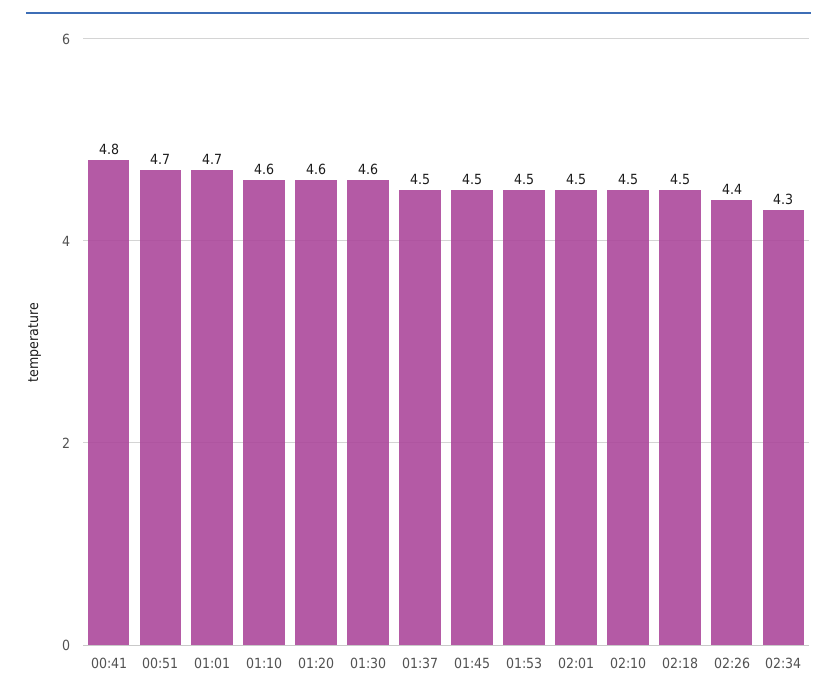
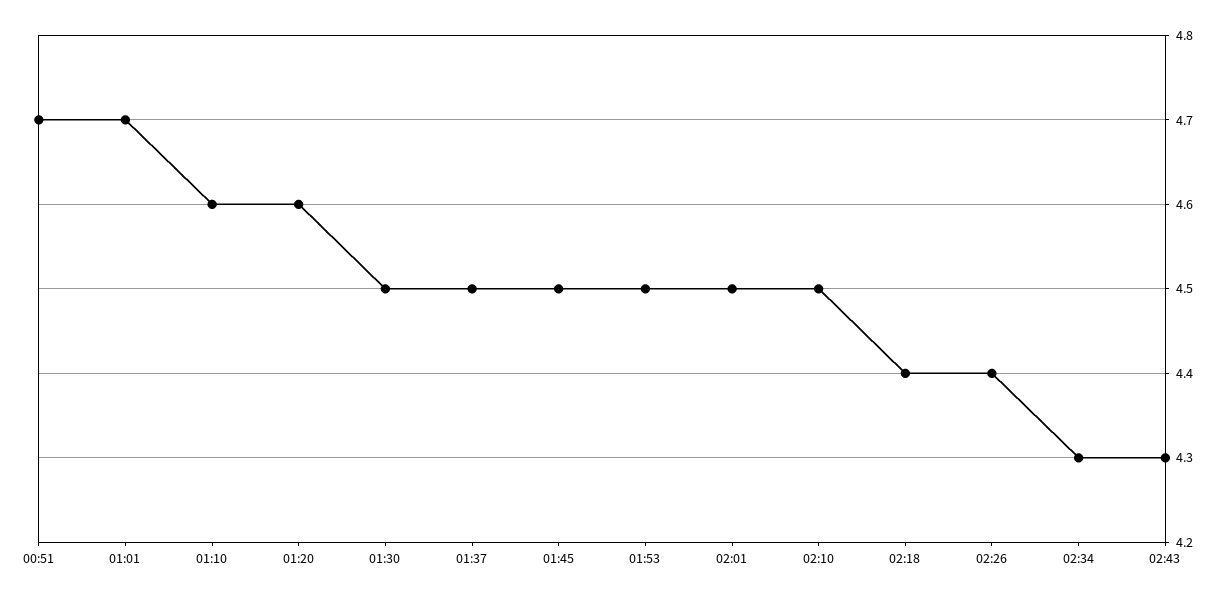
00:41: 4.8 -> none
01:30: 4.6 -> 4.5
02:18: 4.5 -> 4.4
02:43: none -> 4.3

